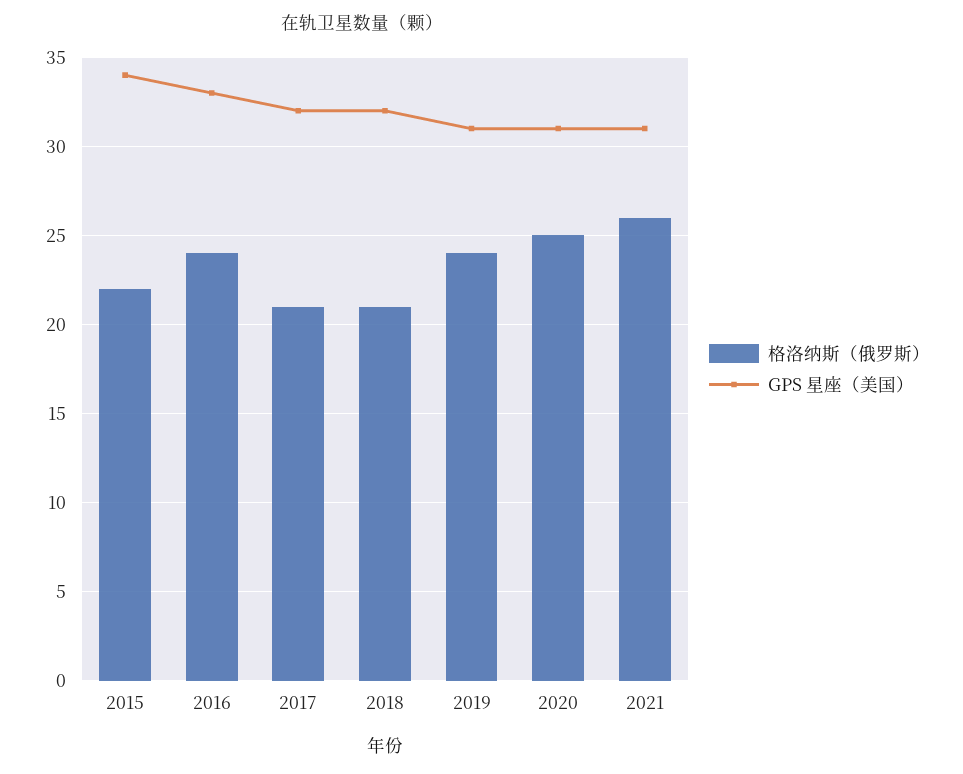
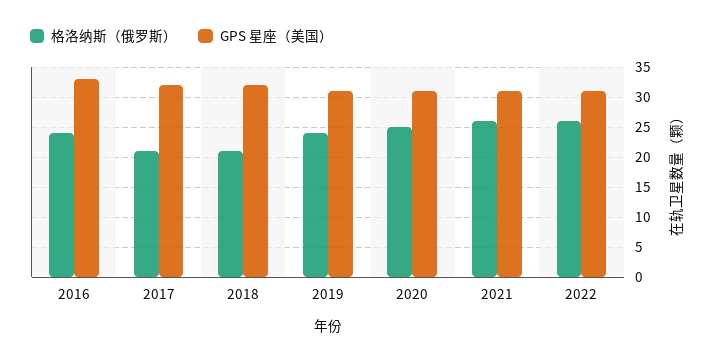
格洛纳斯（俄罗斯）, 2015: 22 -> none
GPS 星座（美国）, 2015: 34 -> none
格洛纳斯（俄罗斯）, 2022: none -> 26
GPS 星座（美国）, 2022: none -> 31

